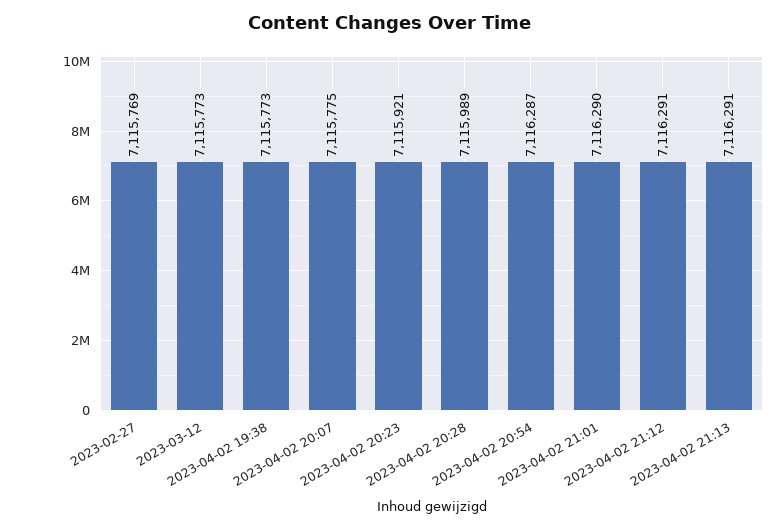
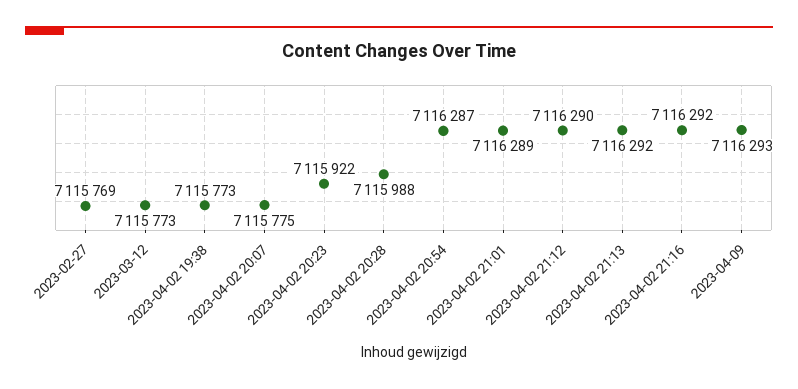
2023-04-02 20:23: 7115921 -> 7115922
2023-04-02 20:28: 7115989 -> 7115988
2023-04-02 21:01: 7116290 -> 7116289
2023-04-02 21:12: 7116291 -> 7116290
2023-04-02 21:13: 7116291 -> 7116292
2023-04-02 21:16: none -> 7116292
2023-04-09: none -> 7116293

